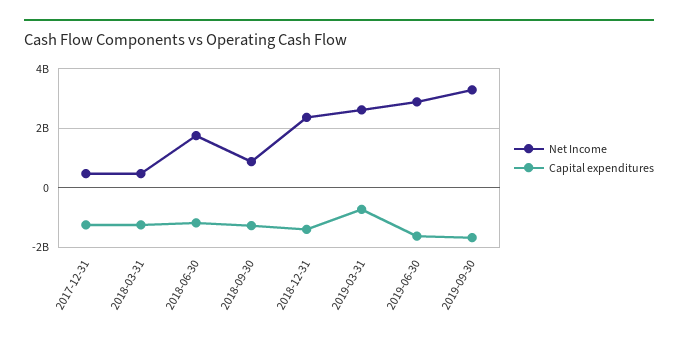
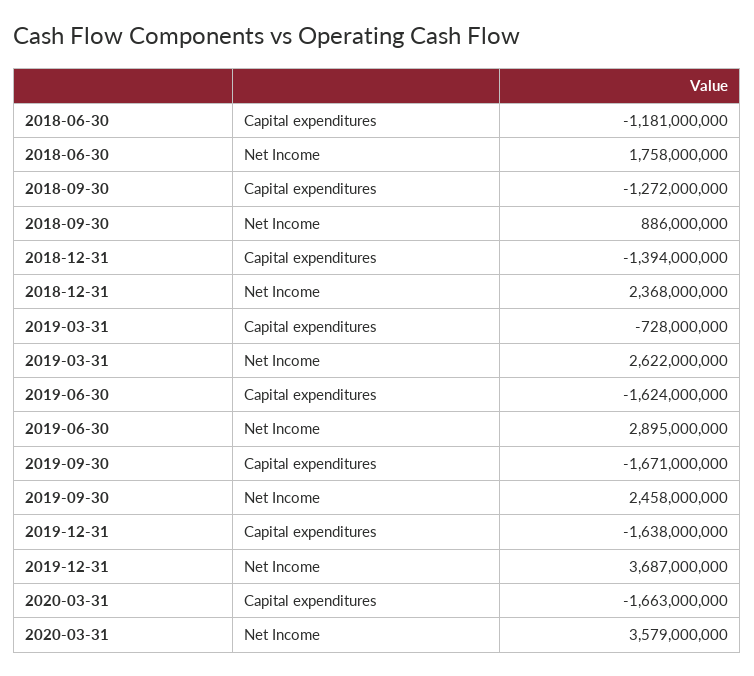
Net Income, 2017-12-31: 500000000 -> none
Capital expenditures, 2017-12-31: -1250000000 -> none
Net Income, 2018-03-31: 500000000 -> none
Capital expenditures, 2018-03-31: -1250000000 -> none
Net Income, 2019-09-30: 3250000000 -> 2458000000
Capital expenditures, 2019-12-31: none -> -1638000000
Net Income, 2019-12-31: none -> 3687000000
Capital expenditures, 2020-03-31: none -> -1663000000
Net Income, 2020-03-31: none -> 3579000000

